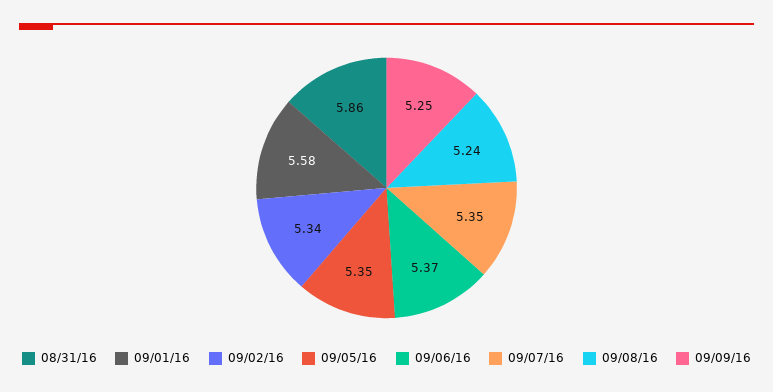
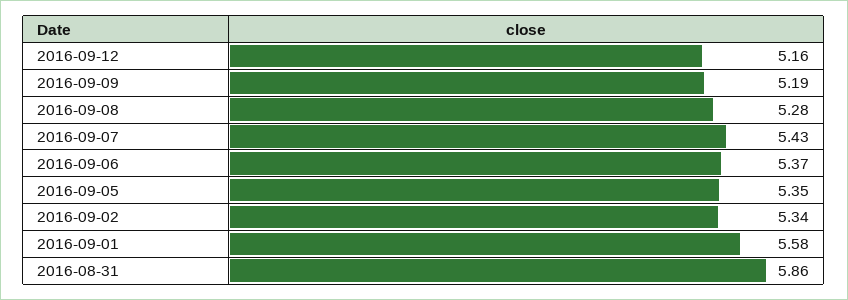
09/07/16: 5.35 -> 5.43
09/08/16: 5.24 -> 5.28
09/09/16: 5.25 -> 5.19
2016-09-12: none -> 5.16

